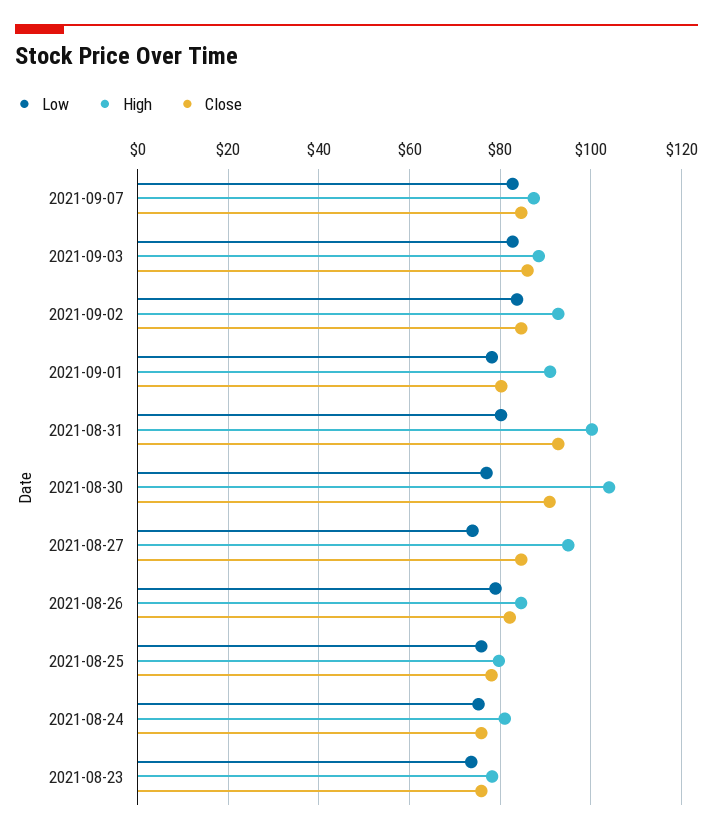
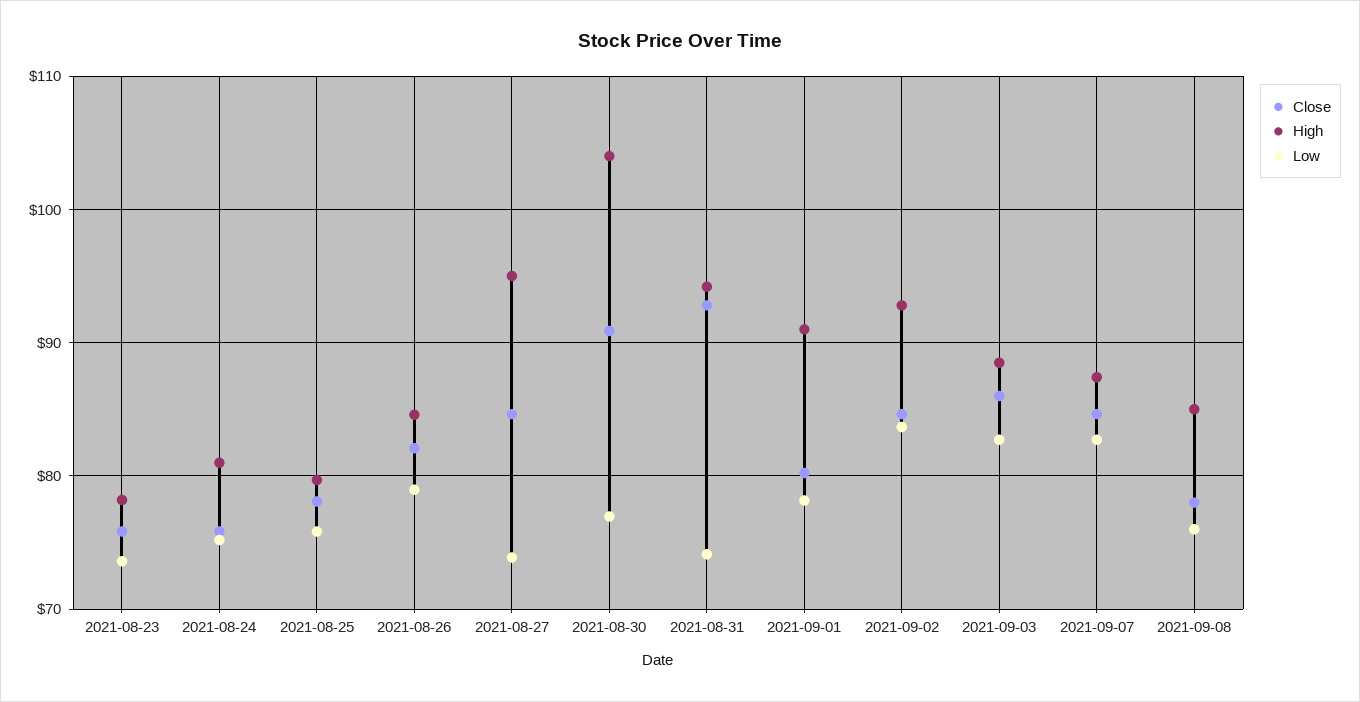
Low, 2021-08-31: 80 -> 74
High, 2021-08-31: 100 -> 94
Close, 2021-09-08: none -> 78
High, 2021-09-08: none -> 85
Low, 2021-09-08: none -> 76

